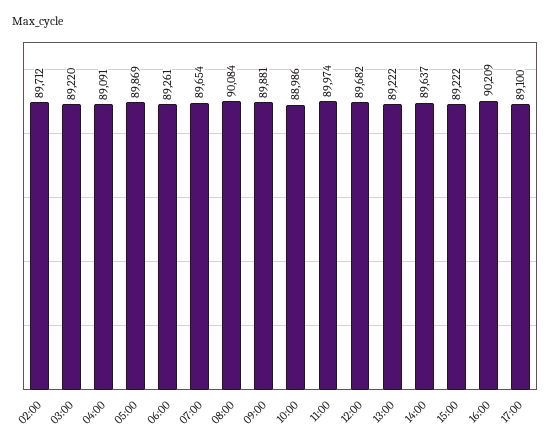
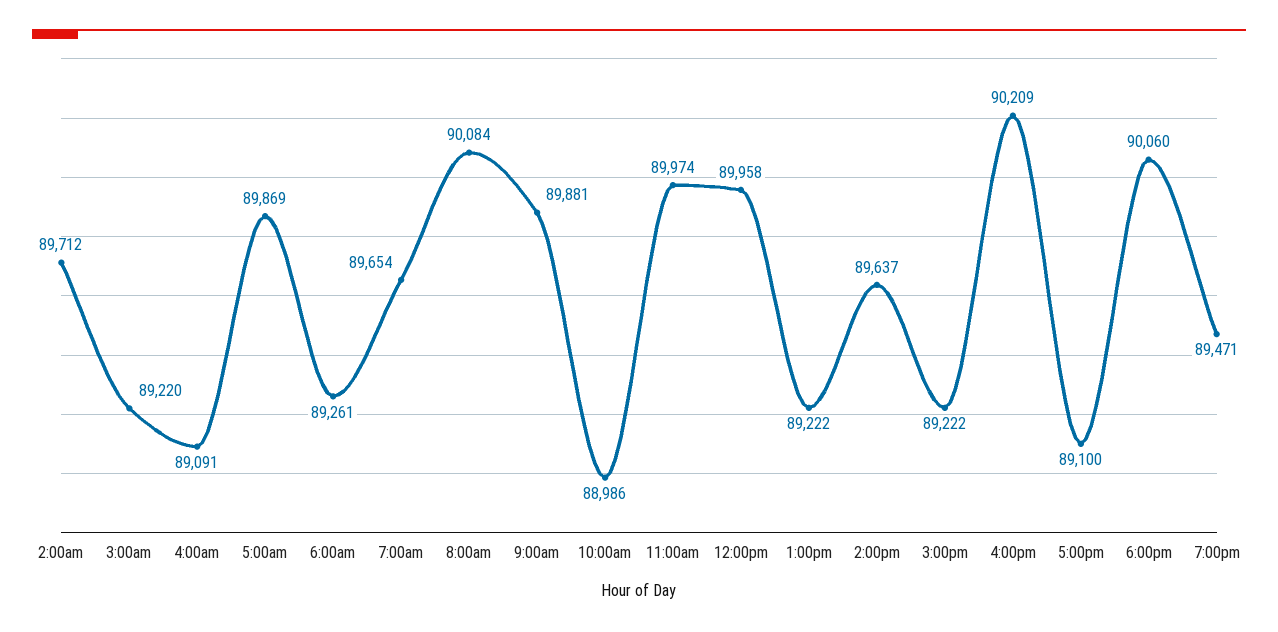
12:00: 89682 -> 89958
6:00pm: none -> 90060
7:00pm: none -> 89471

